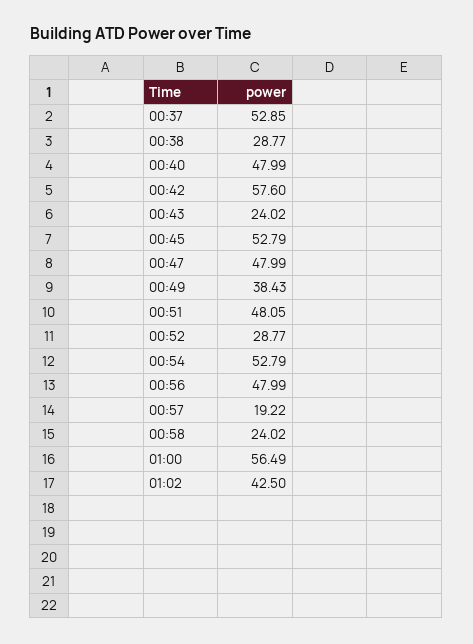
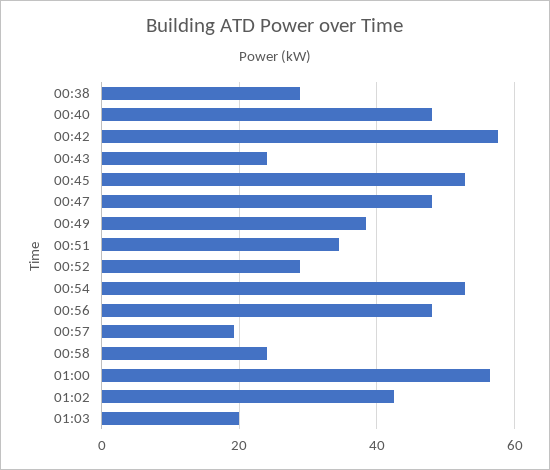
00:37: 52.85 -> none
00:51: 48.05 -> 34
01:03: none -> 20

